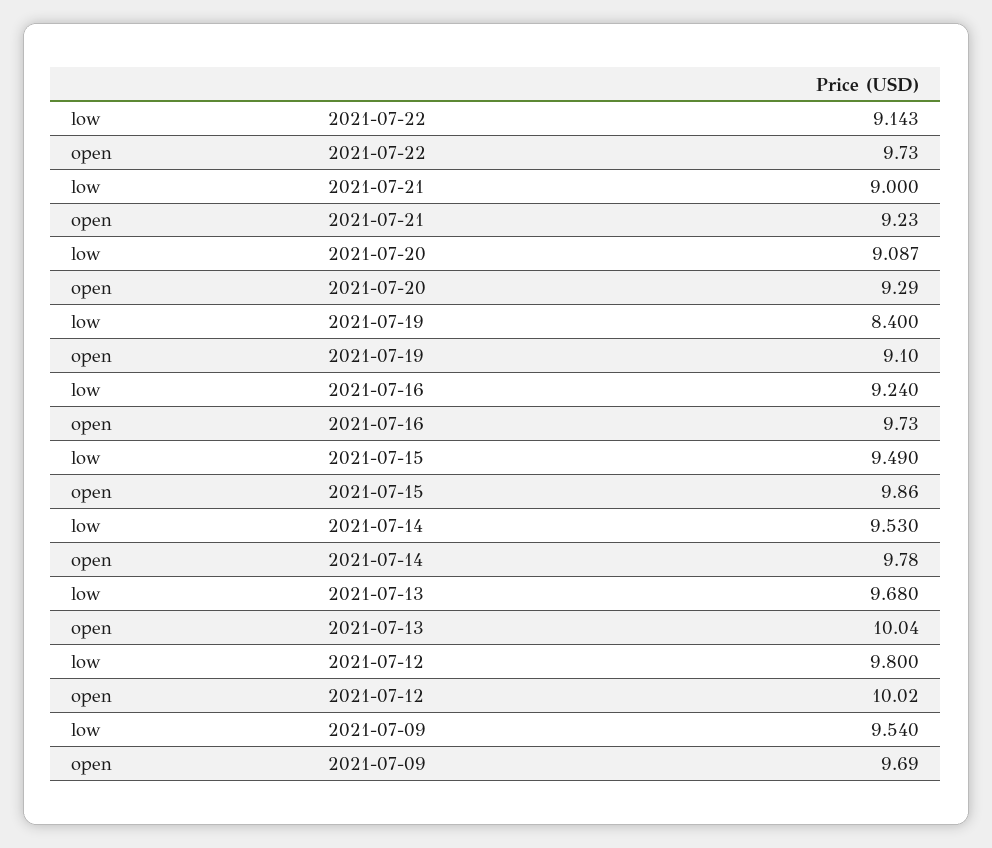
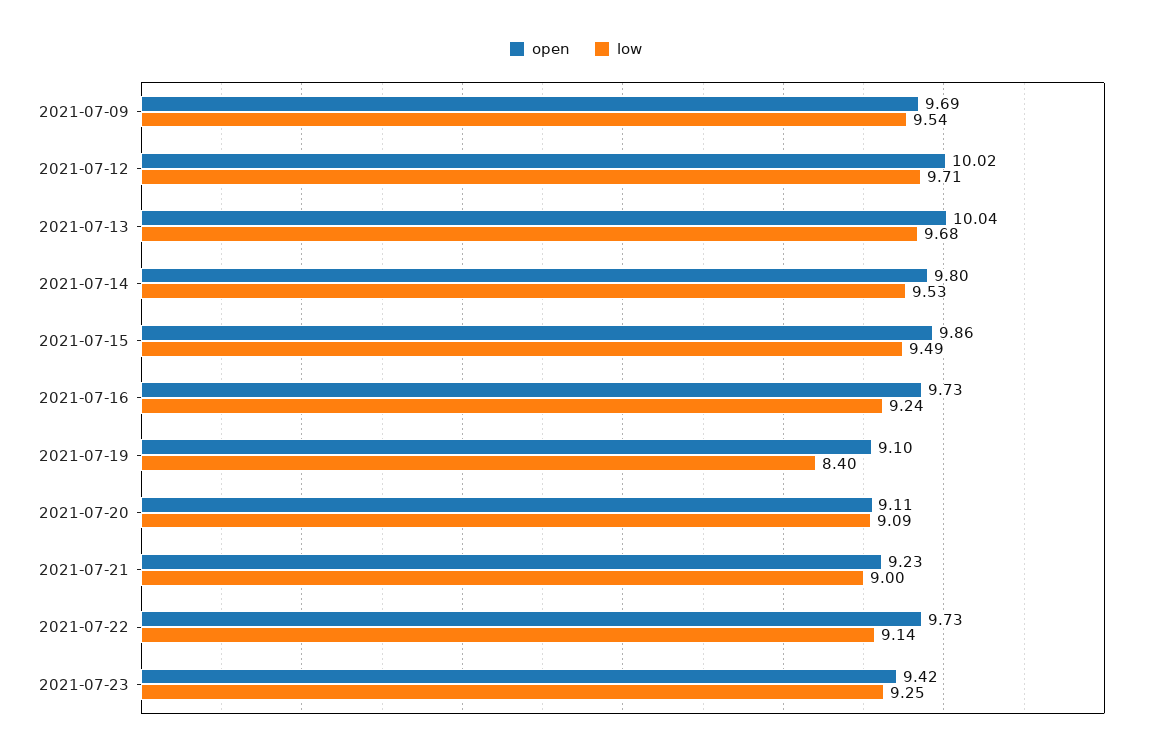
open, 2021-07-20: 9.29 -> 9.11
open, 2021-07-14: 9.78 -> 9.8
low, 2021-07-12: 9.8 -> 9.71
open, 2021-07-23: none -> 9.42
low, 2021-07-23: none -> 9.25

